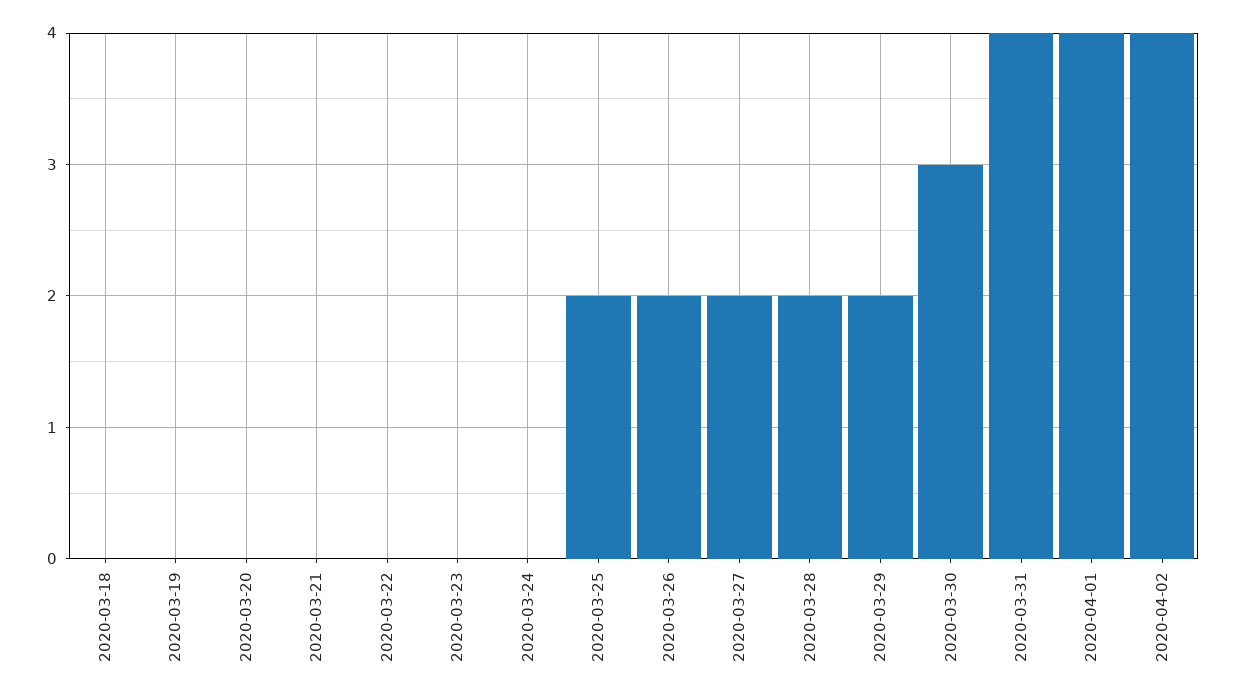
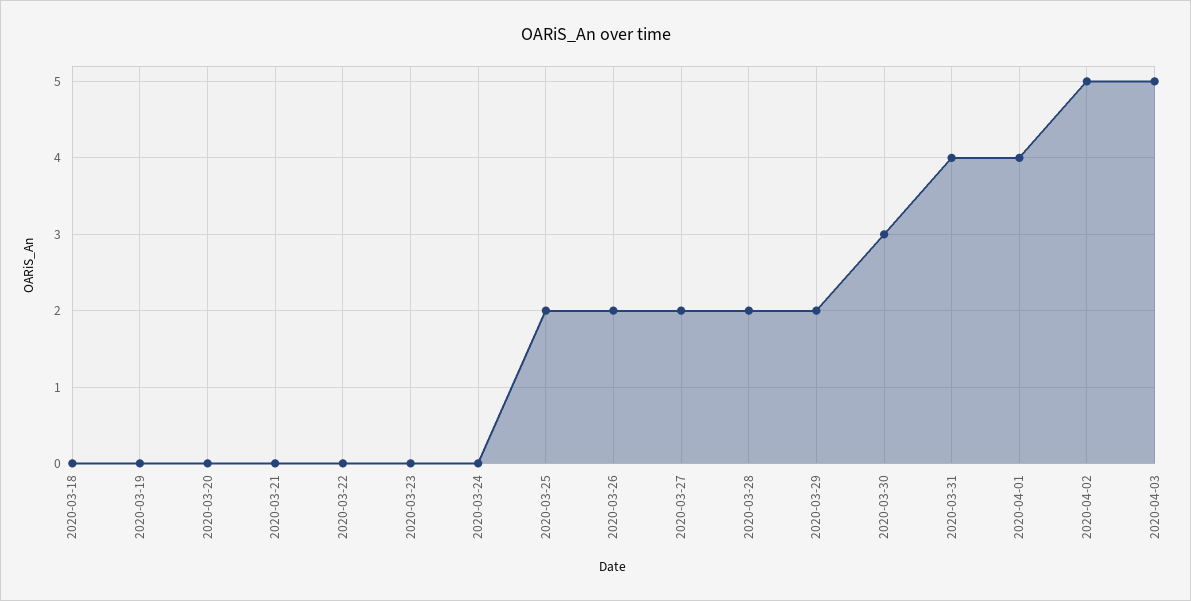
2020-04-02: 4 -> 5
2020-04-03: none -> 5

